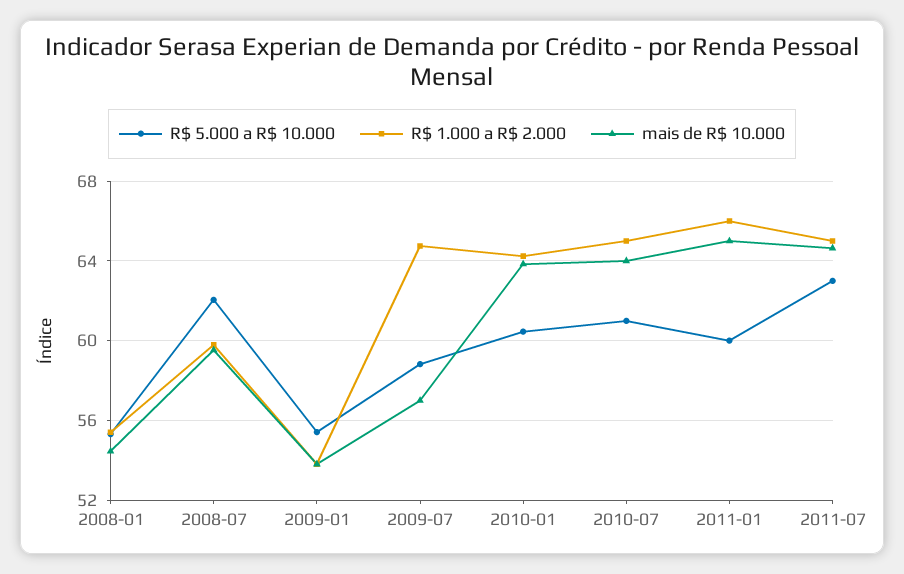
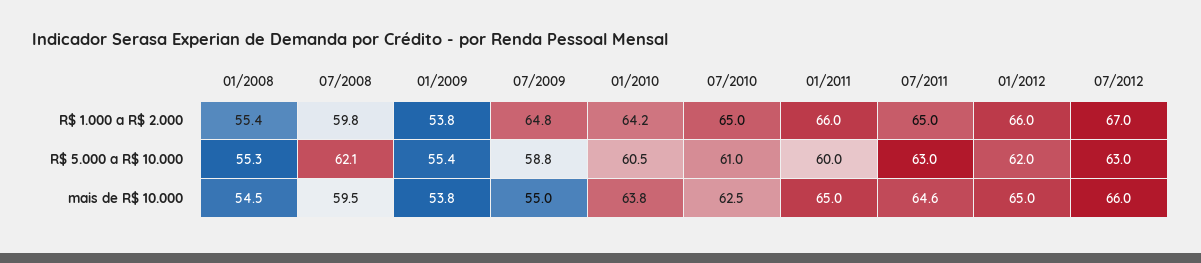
mais de R$ 10.000, 2009-07: 57 -> 55
mais de R$ 10.000, 2010-07: 64 -> 62.5
R$ 1.000 a R$ 2.000, 01/2012: none -> 66
R$ 1.000 a R$ 2.000, 07/2012: none -> 67
R$ 5.000 a R$ 10.000, 01/2012: none -> 62
R$ 5.000 a R$ 10.000, 07/2012: none -> 63
mais de R$ 10.000, 01/2012: none -> 65
mais de R$ 10.000, 07/2012: none -> 66

